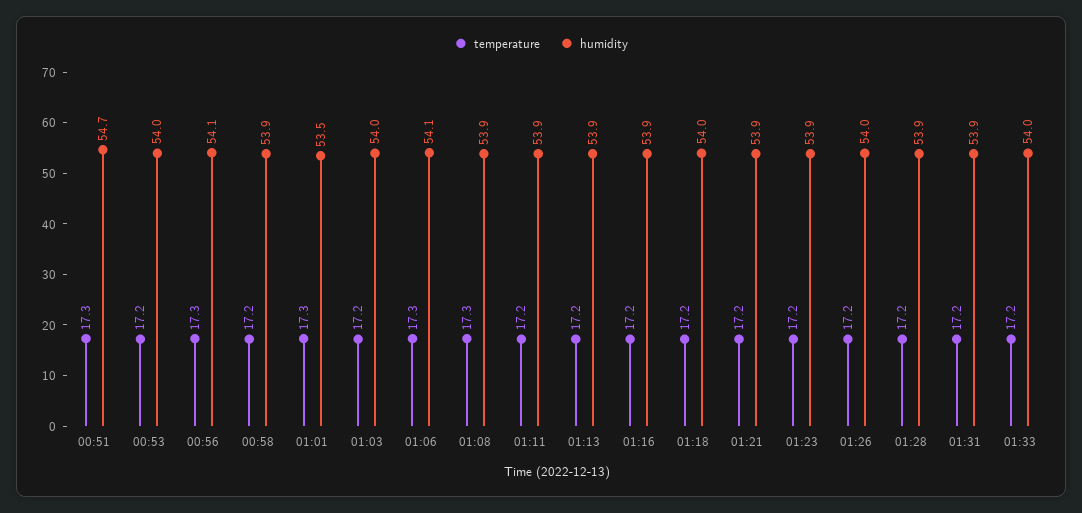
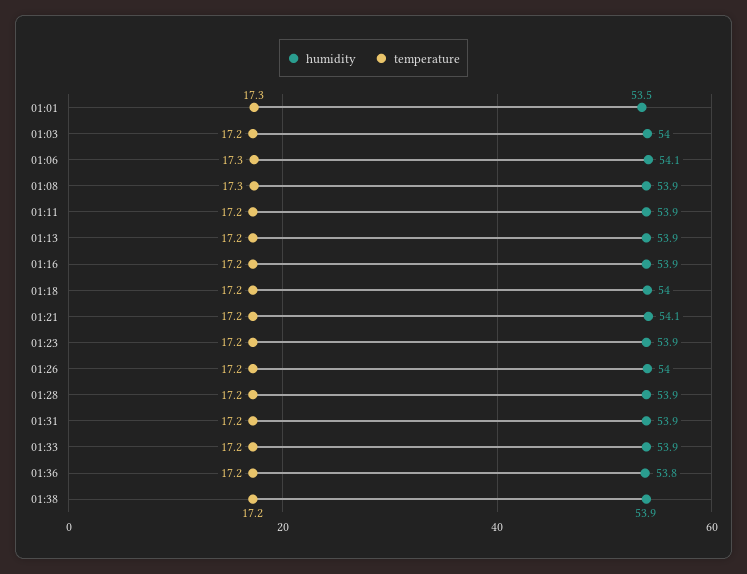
temperature, 00:51: 17.3 -> none
humidity, 00:51: 54.7 -> none
temperature, 00:53: 17.2 -> none
humidity, 00:53: 54 -> none
temperature, 00:56: 17.3 -> none
humidity, 00:56: 54.1 -> none
temperature, 00:58: 17.2 -> none
humidity, 00:58: 53.9 -> none
humidity, 01:21: 53.9 -> 54.1
humidity, 01:33: 54 -> 53.9
humidity, 01:36: none -> 53.8
temperature, 01:36: none -> 17.2
humidity, 01:38: none -> 53.9
temperature, 01:38: none -> 17.2

